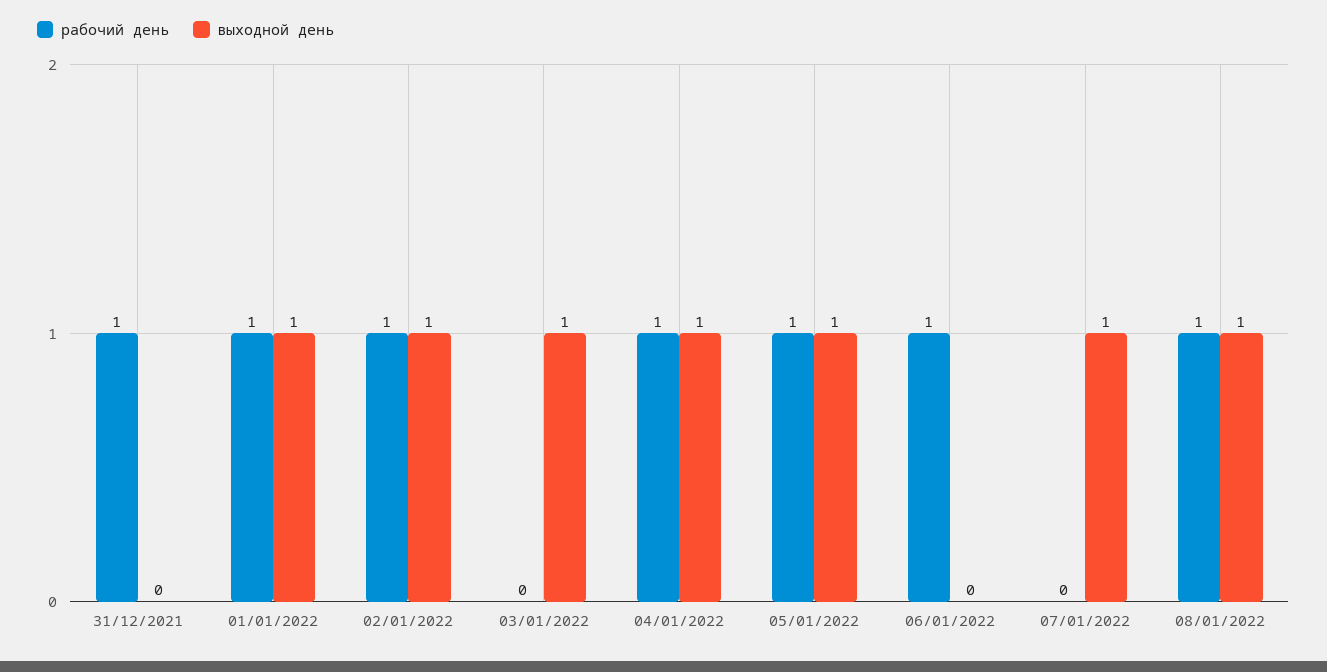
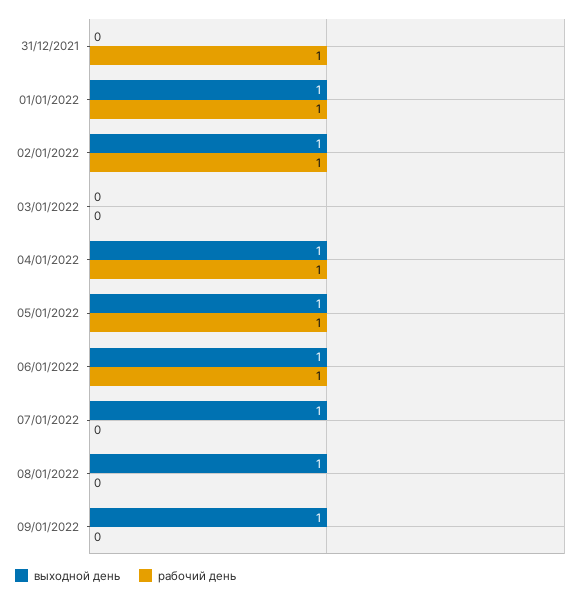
выходной день, 03/01/2022: 1 -> 0
выходной день, 06/01/2022: 0 -> 1
рабочий день, 08/01/2022: 1 -> 0
выходной день, 09/01/2022: none -> 1
рабочий день, 09/01/2022: none -> 0

